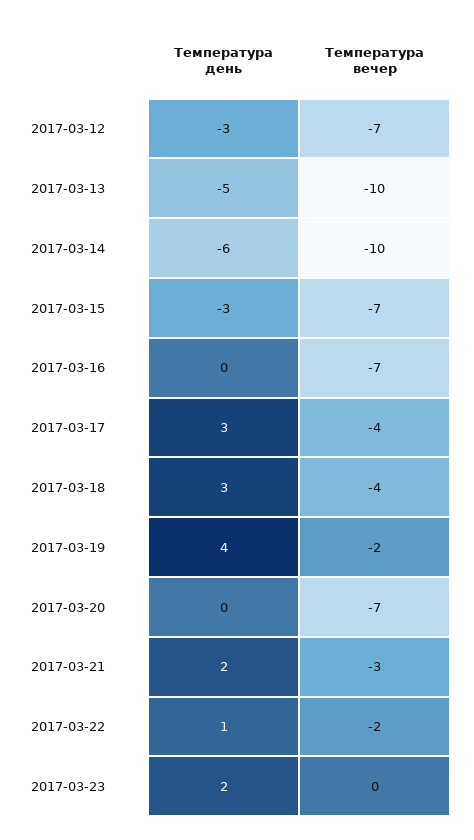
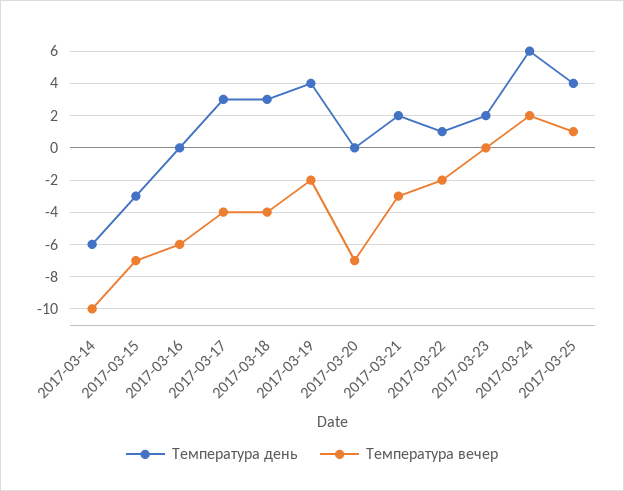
Температура день, 2017-03-12: -3 -> none
Температура вечер, 2017-03-12: -7 -> none
Температура день, 2017-03-13: -5 -> none
Температура вечер, 2017-03-13: -10 -> none
Температура вечер, 2017-03-16: -7 -> -6
Температура день, 2017-03-24: none -> 6
Температура вечер, 2017-03-24: none -> 2
Температура день, 2017-03-25: none -> 4
Температура вечер, 2017-03-25: none -> 1

